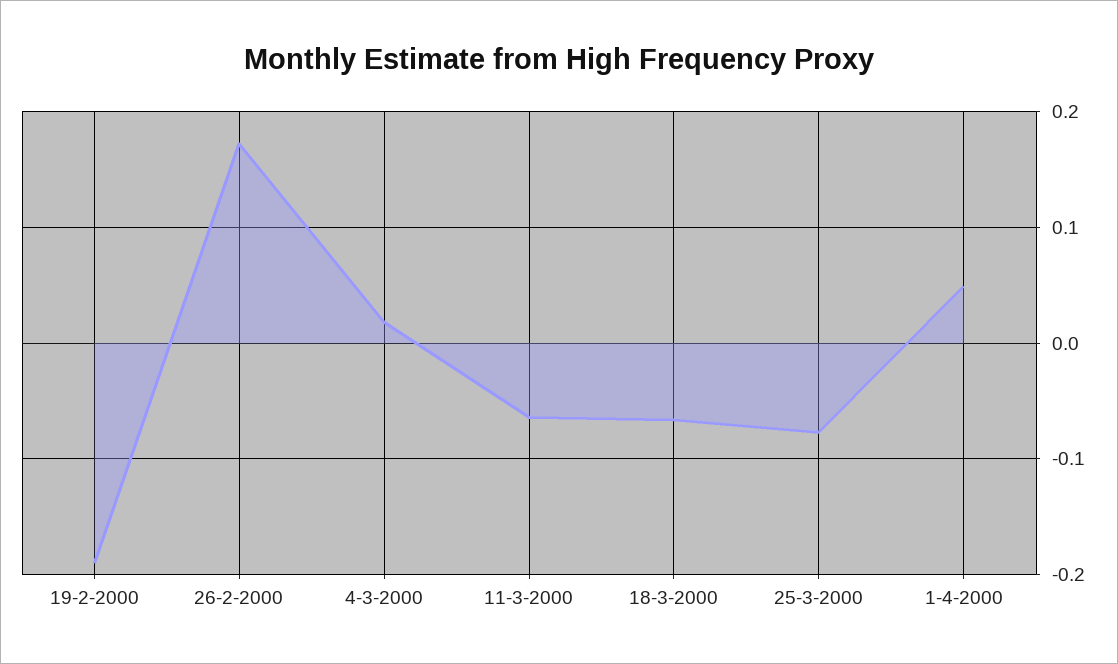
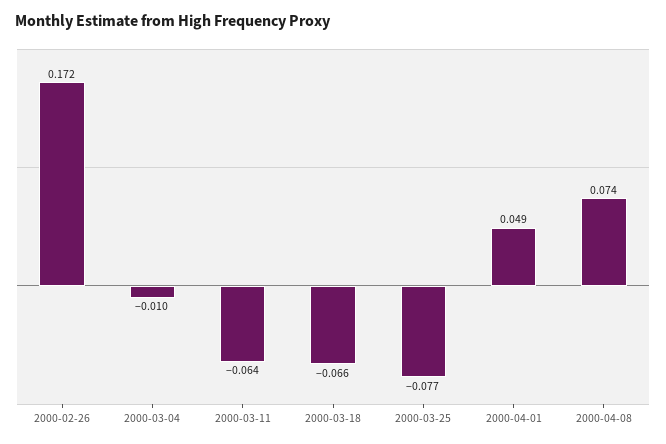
19-2-2000: -0.19 -> none
4-3-2000: 0.02 -> -0.01
2000-04-08: none -> 0.074

